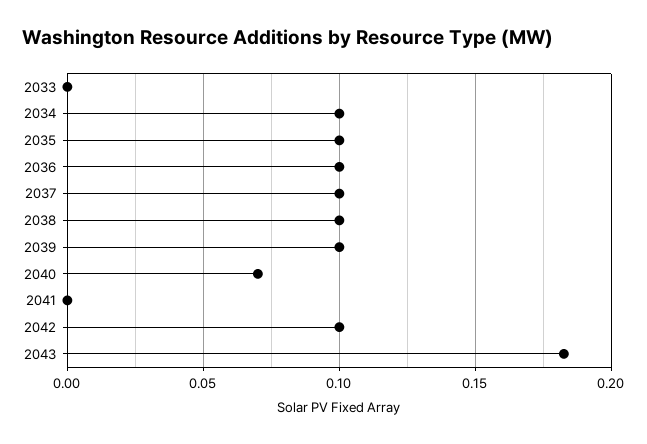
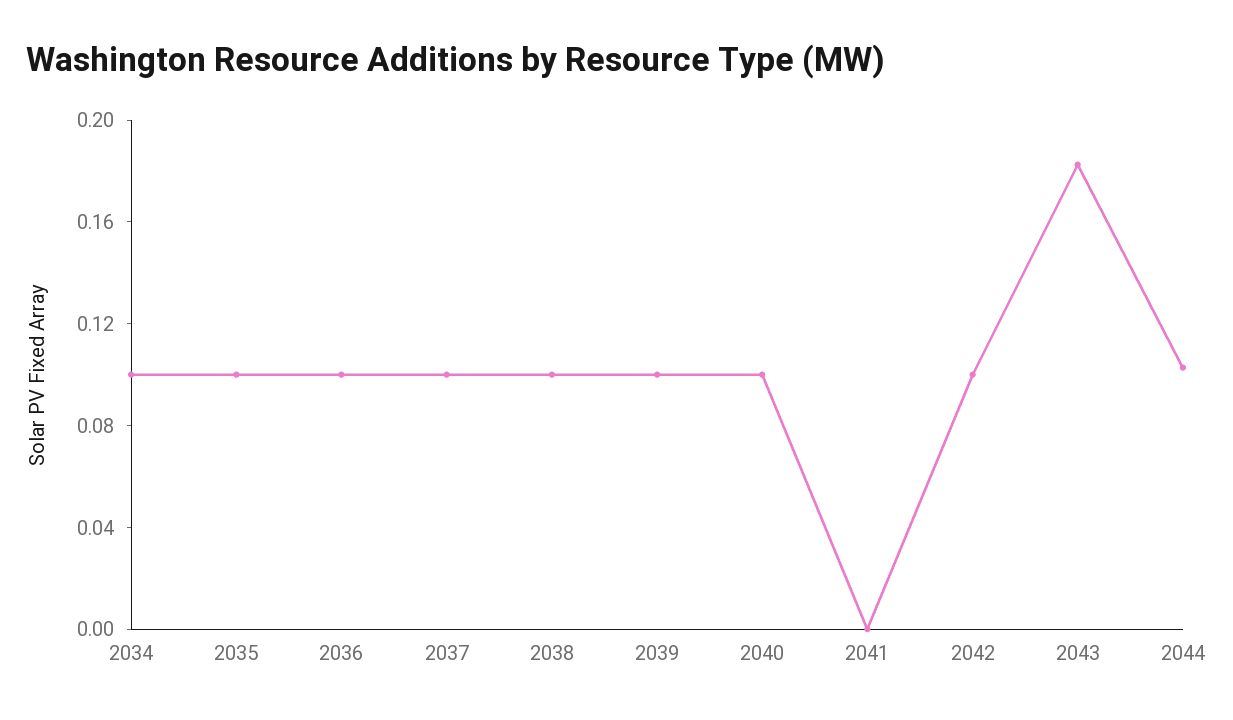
2033: 0 -> none
2040: 0.07 -> 0.1
2044: none -> 0.1

